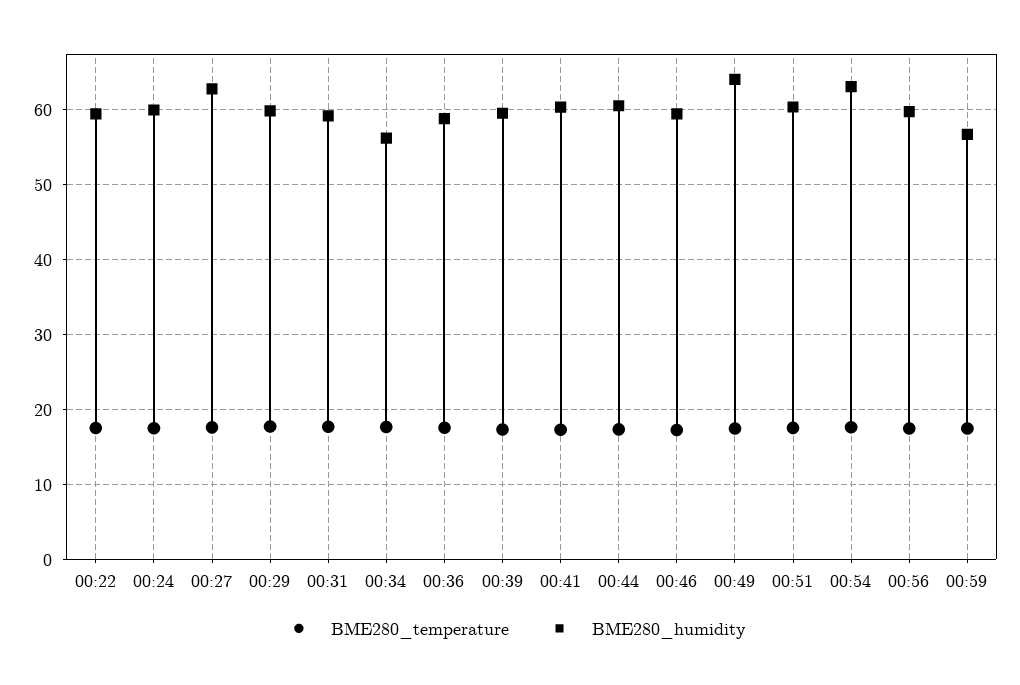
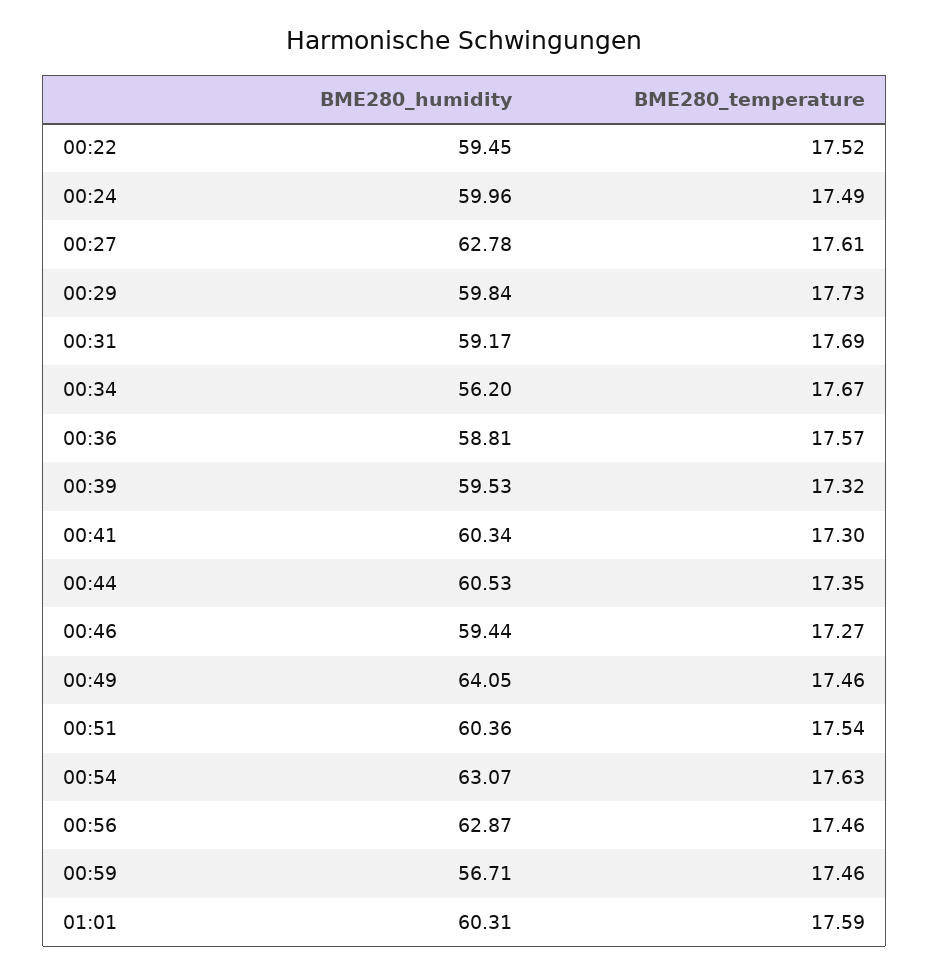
BME280_humidity, 00:56: 60 -> 62.87
BME280_humidity, 01:01: none -> 60.31
BME280_temperature, 01:01: none -> 17.59

